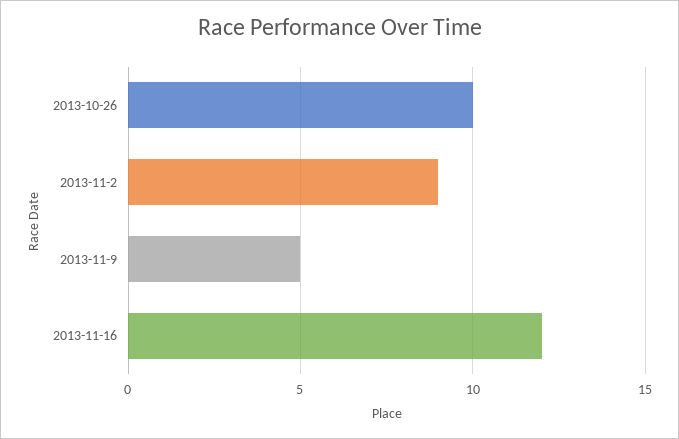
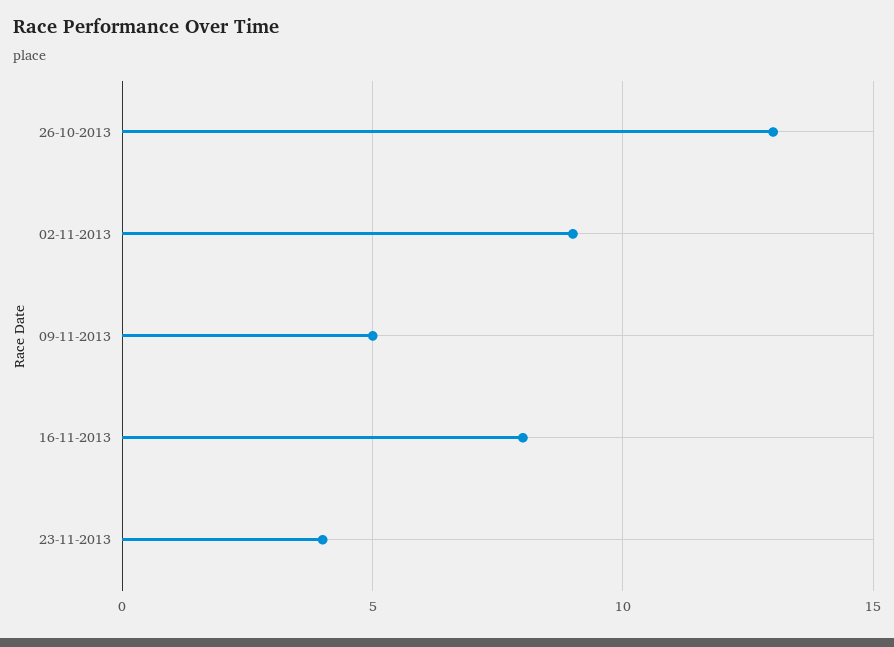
2013-10-26: 10 -> 13
2013-11-16: 12 -> 8
23-11-2013: none -> 4

